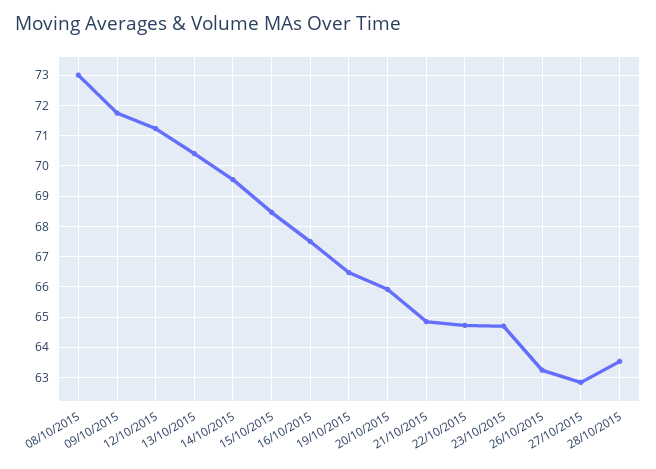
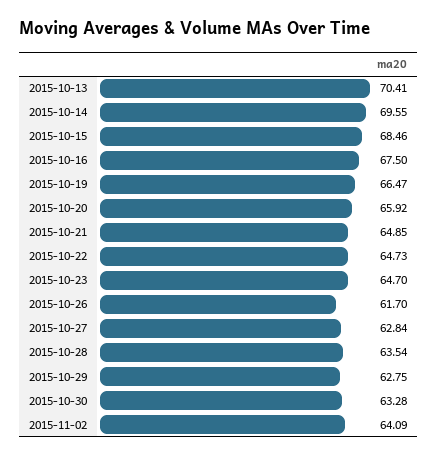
08/10/2015: 73 -> none
09/10/2015: 71.8 -> none
12/10/2015: 71.2 -> none
26/10/2015: 63.2 -> 61.7
2015-10-29: none -> 62.75
2015-10-30: none -> 63.28
2015-11-02: none -> 64.09

